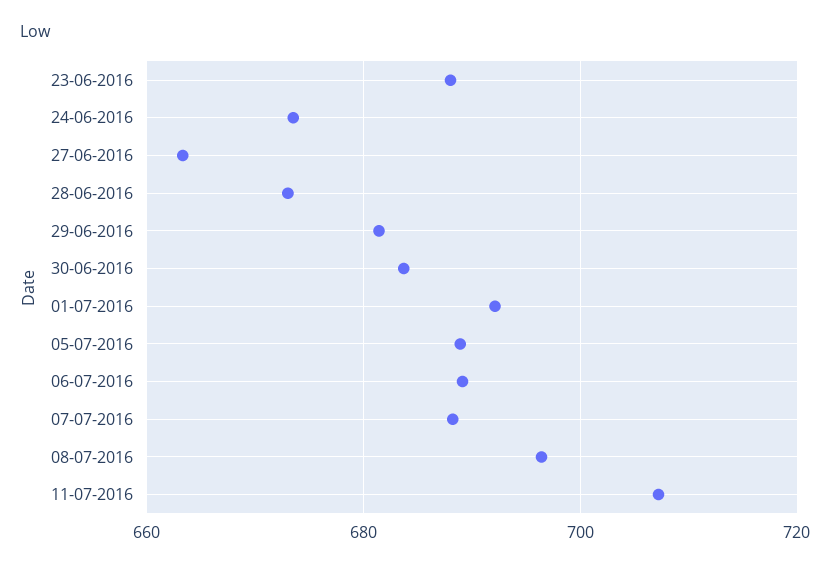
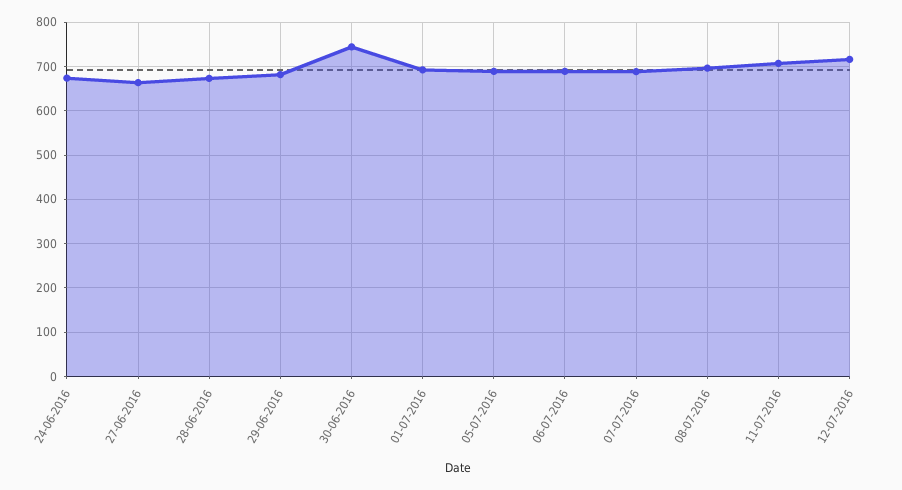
23-06-2016: 688 -> none
30-06-2016: 684 -> 740
12-07-2016: none -> 720

